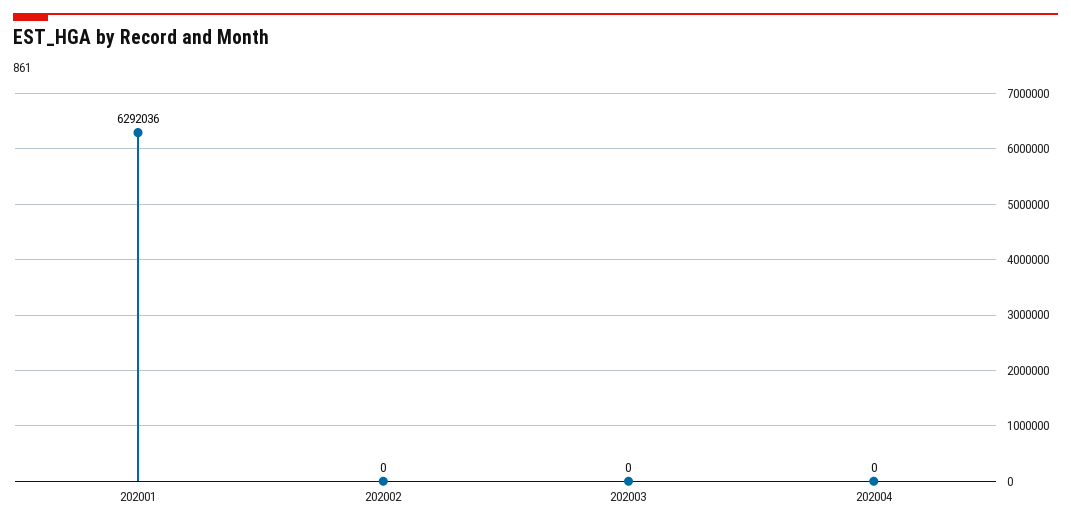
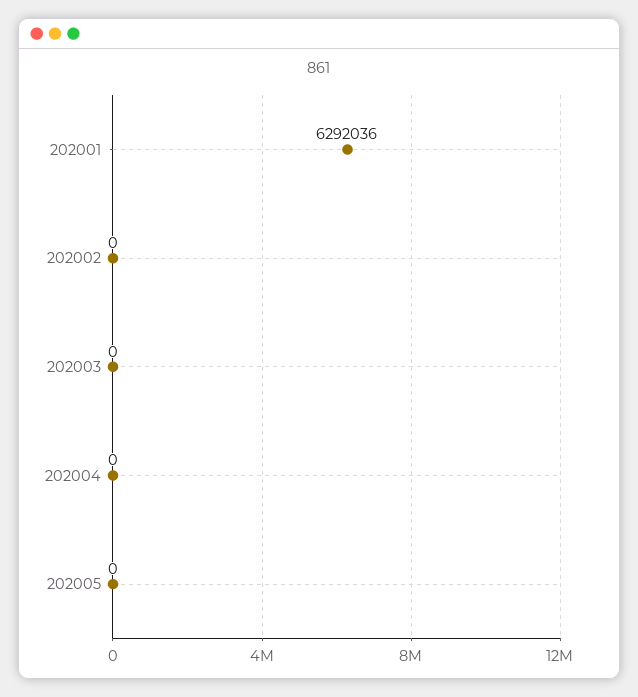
202005: none -> 0

